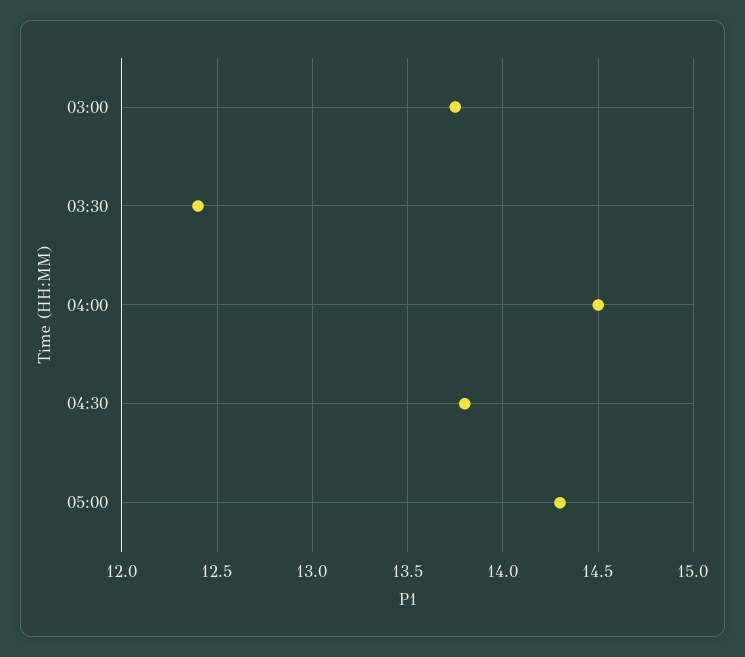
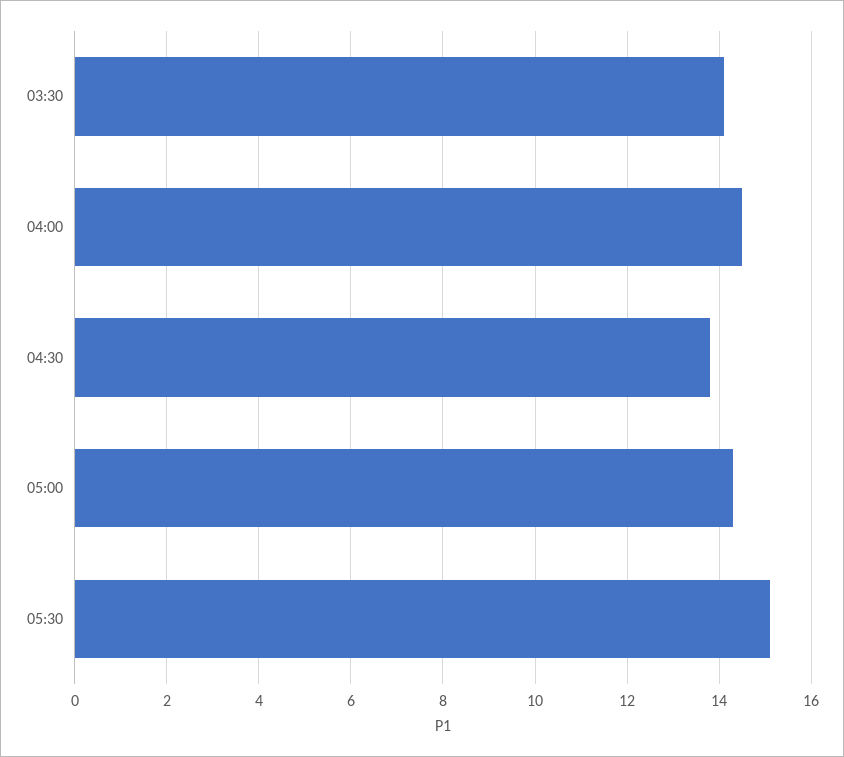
03:00: 13.75 -> none
03:30: 12.4 -> 14
05:30: none -> 15

